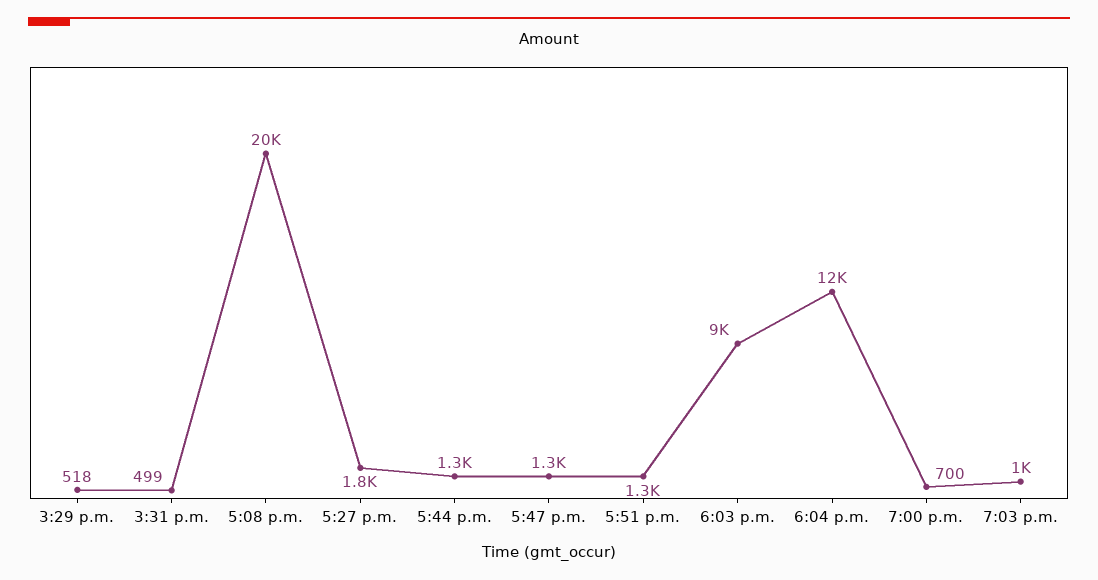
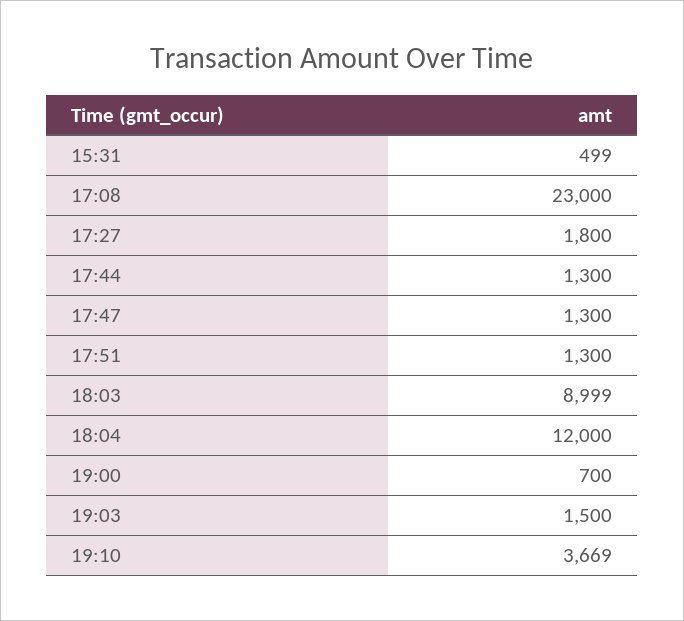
3:29 p.m.: 518 -> none
5:08 p.m.: 20000 -> 23000
7:03 p.m.: 1000 -> 1500
19:10: none -> 3669

